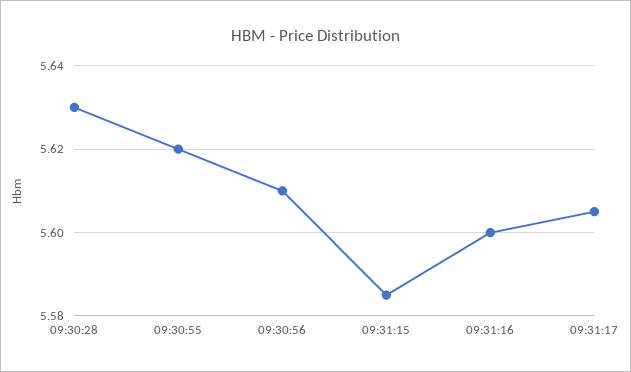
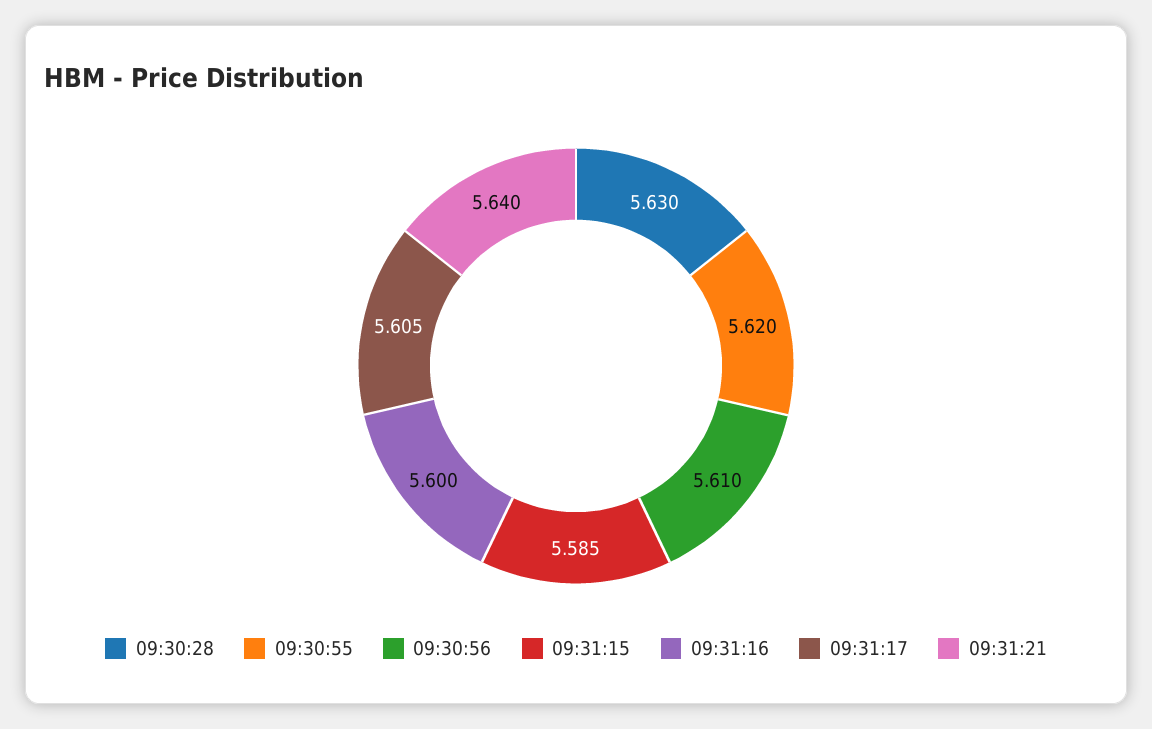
09:31:21: none -> 5.64

